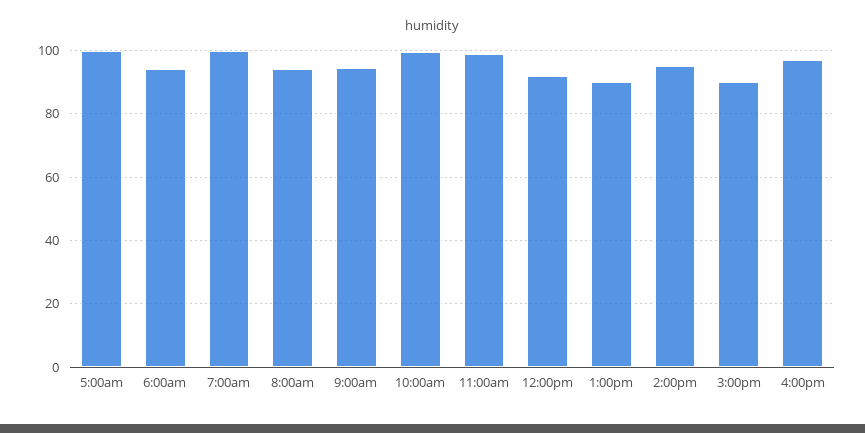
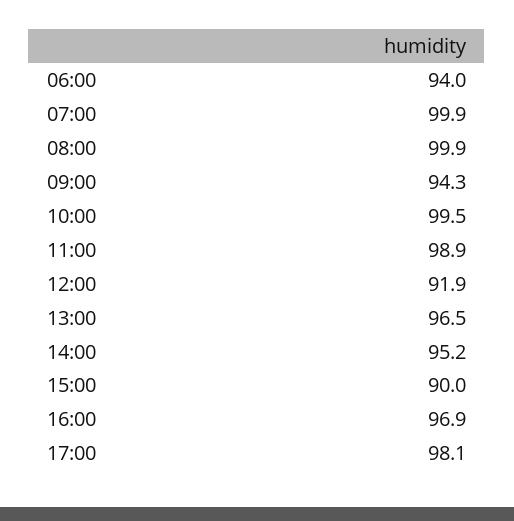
5:00am: 100 -> none
8:00am: 94 -> 99.9
1:00pm: 90 -> 96.5
17:00: none -> 98.1

